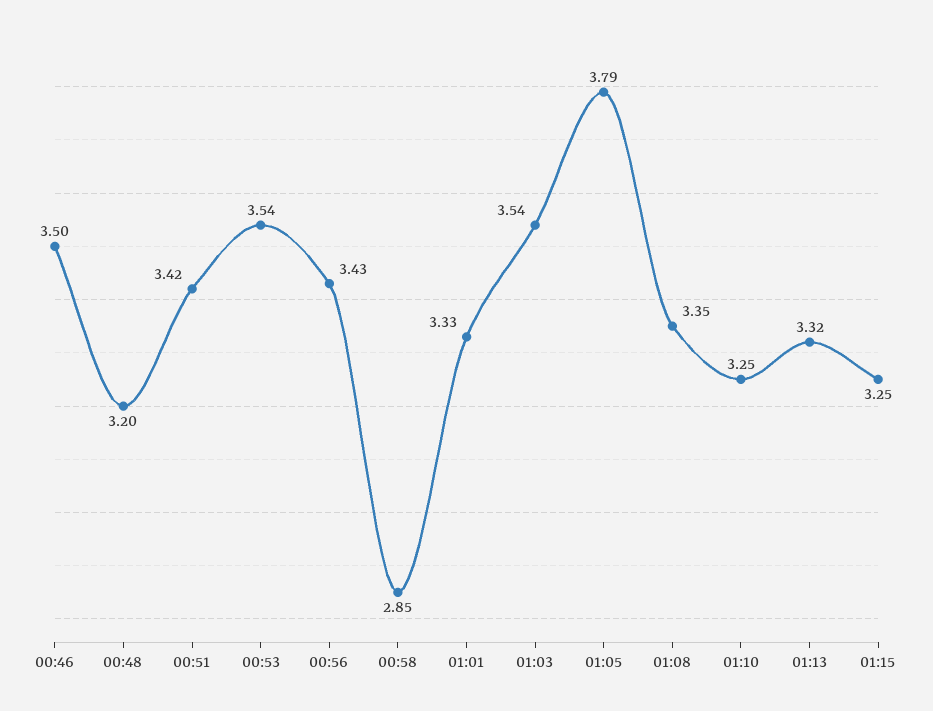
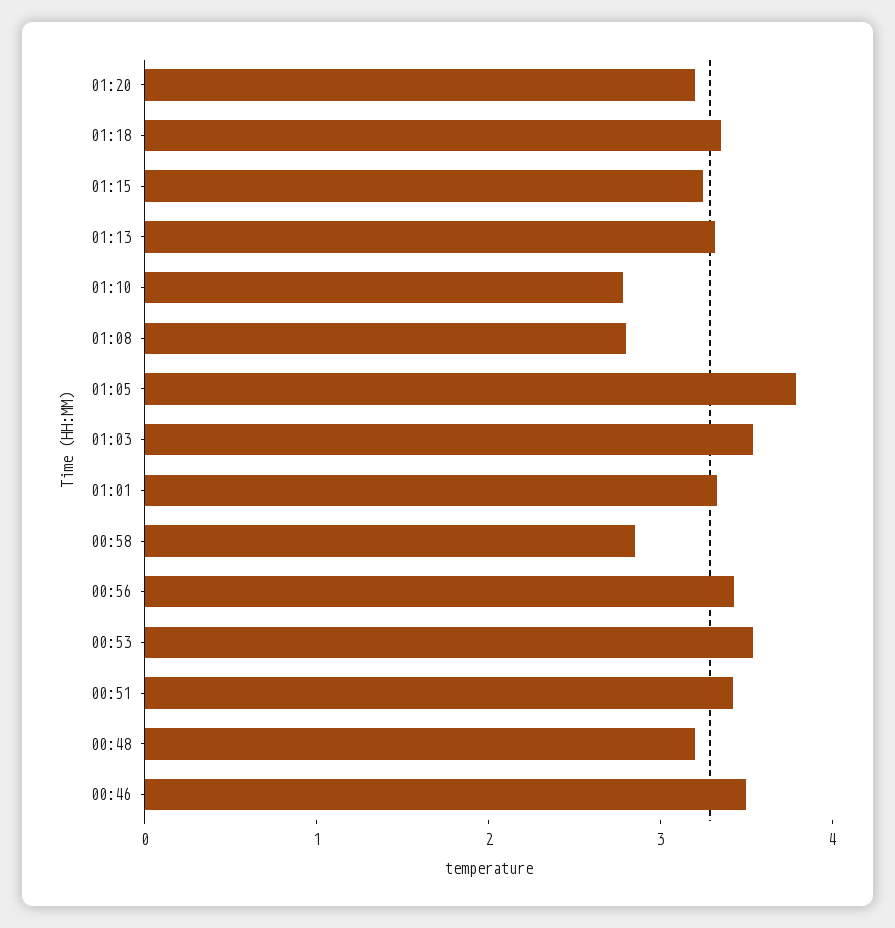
01:08: 3.35 -> 2.8
01:10: 3.25 -> 2.8
01:20: none -> 3.2
01:18: none -> 3.4

